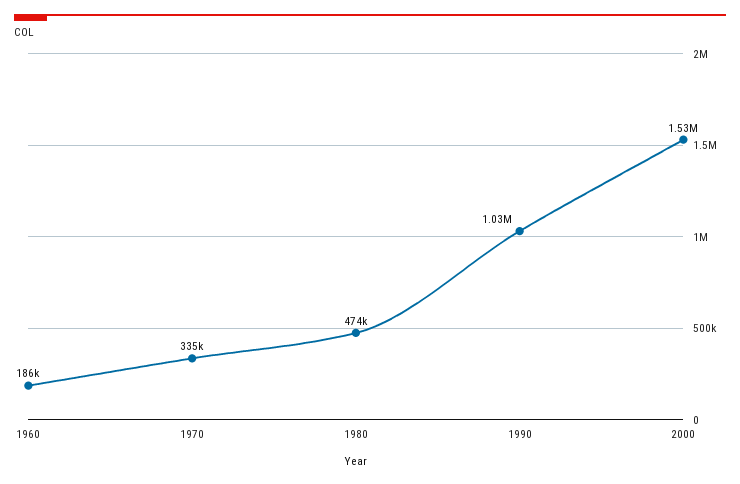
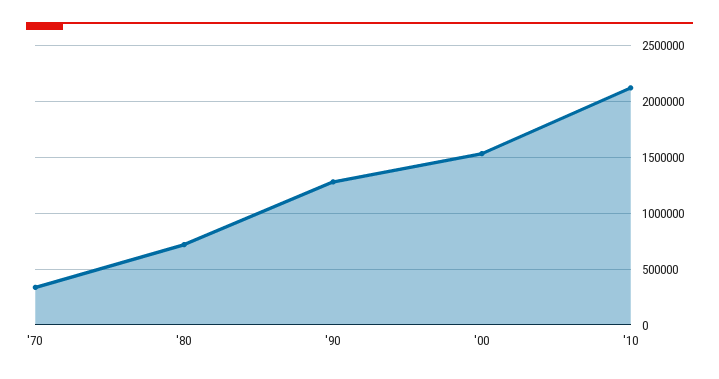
1960: 186000 -> none
1980: 474000 -> 700000
1990: 1030000 -> 1300000
'10: none -> 2100000

